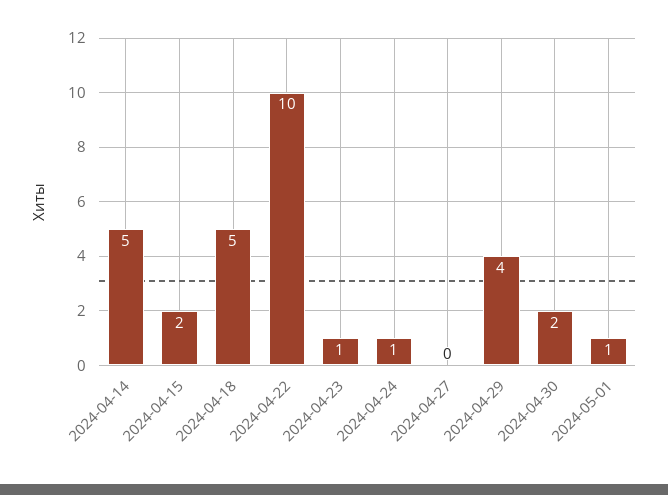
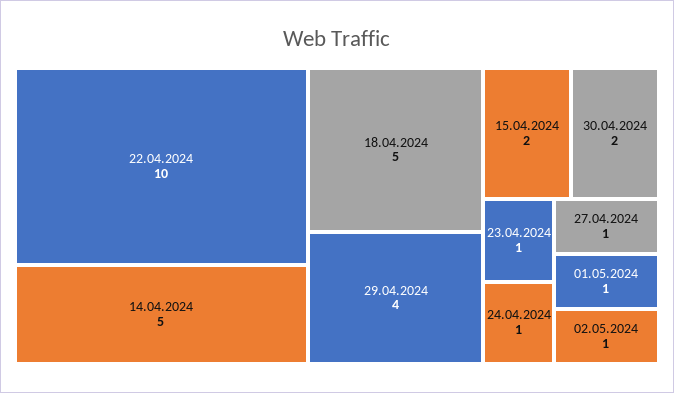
2024-04-27: 0 -> 1
02.05.2024: none -> 1

